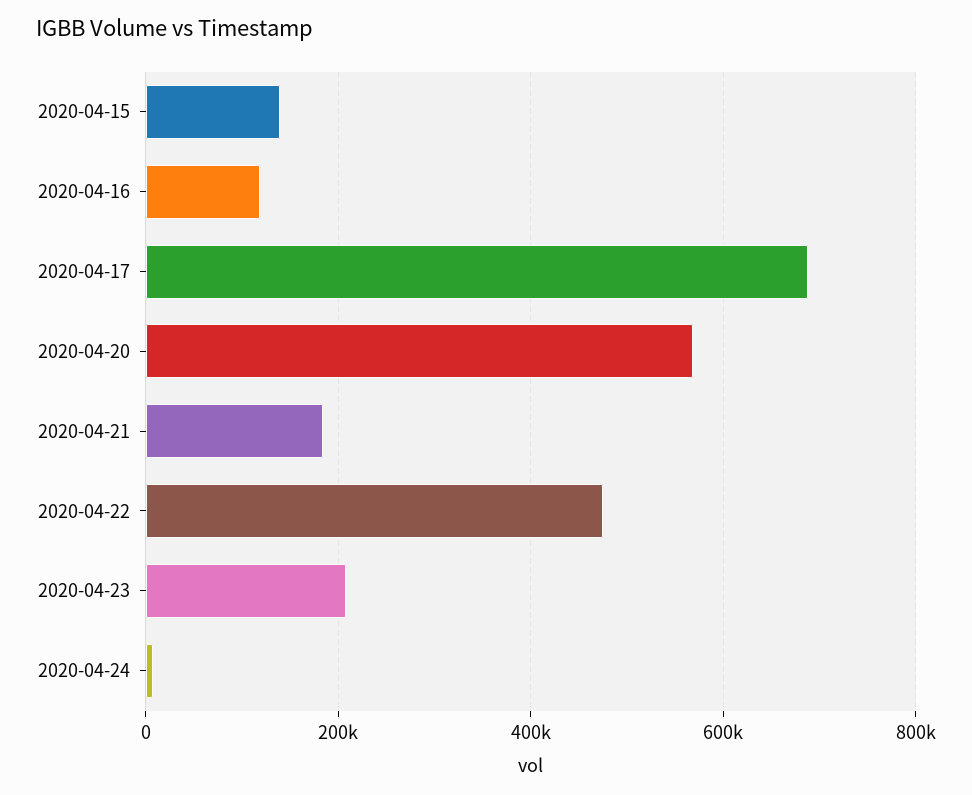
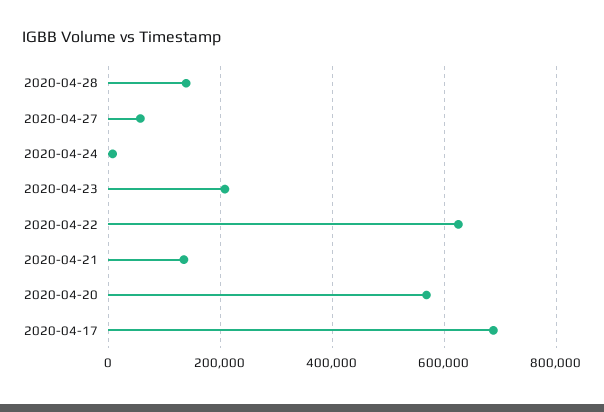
2020-04-15: 140000 -> none
2020-04-16: 120000 -> none
2020-04-21: 180000 -> 140000
2020-04-22: 480000 -> 620000
2020-04-28: none -> 140000
2020-04-27: none -> 60000

